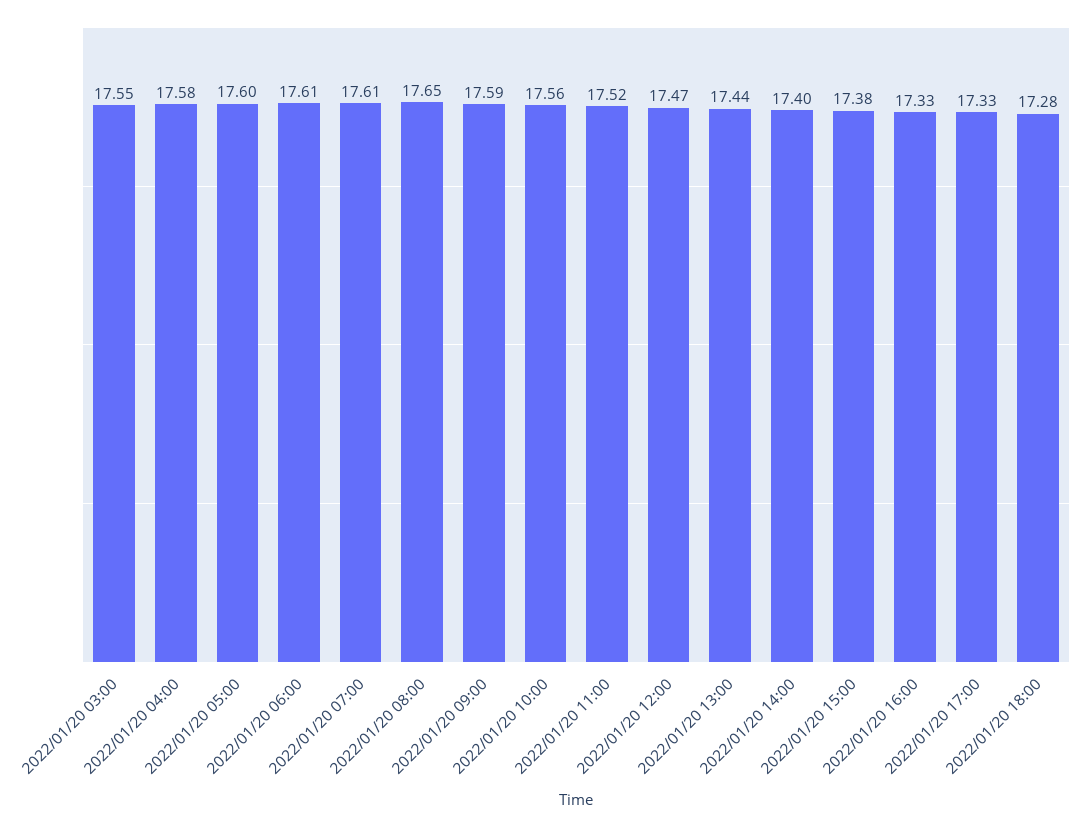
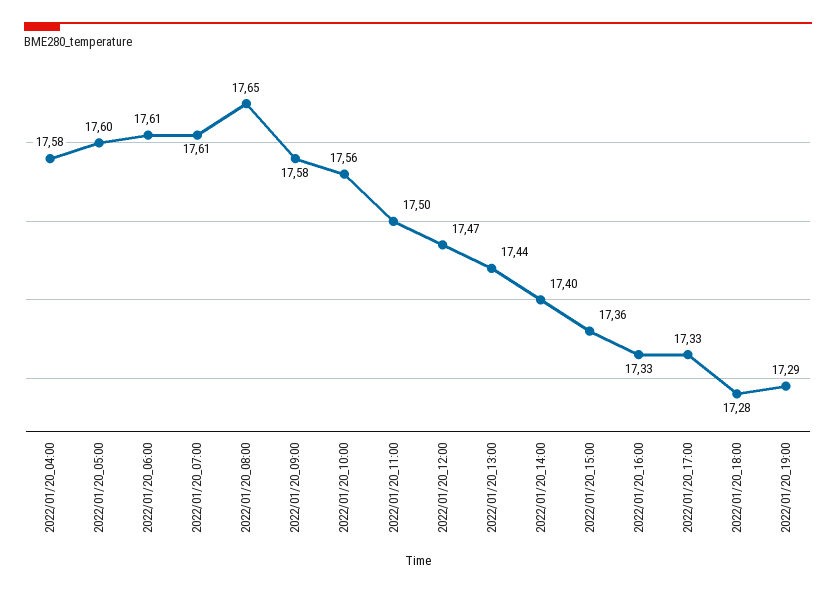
2022/01/20 03:00: 17.55 -> none
2022/01/20 09:00: 17.59 -> 17.58
2022/01/20 11:00: 17.52 -> 17.5
2022/01/20 15:00: 17.38 -> 17.36
2022/01/20_19:00: none -> 17.29

